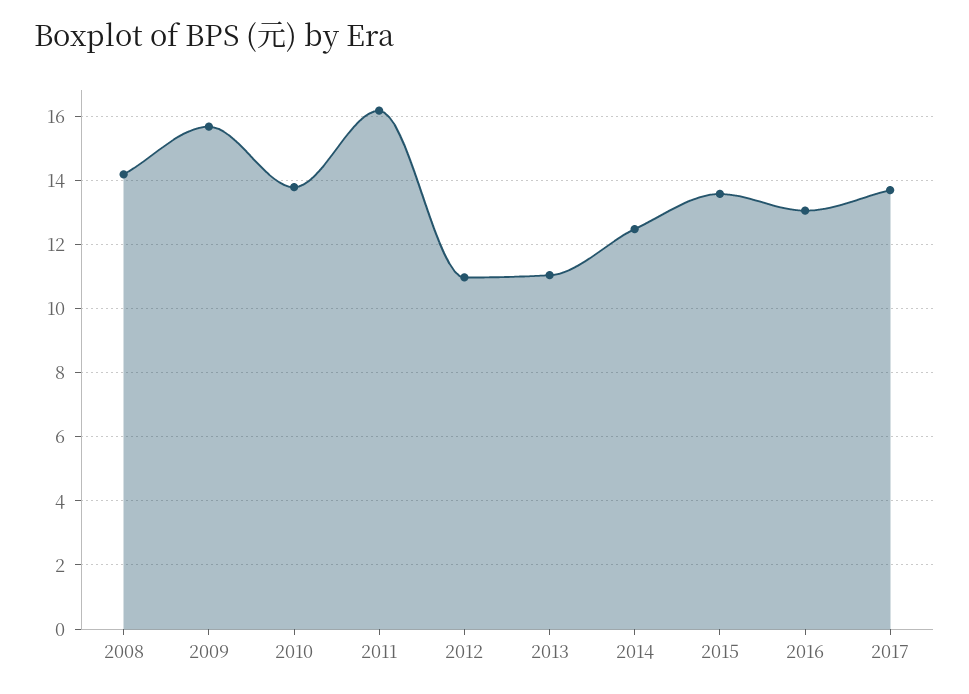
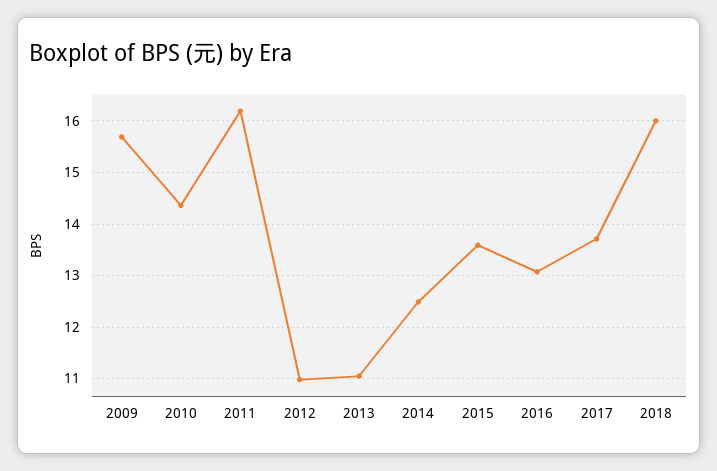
2008: 14.2 -> none
2010: 13.8 -> 14.4
2018: none -> 16

